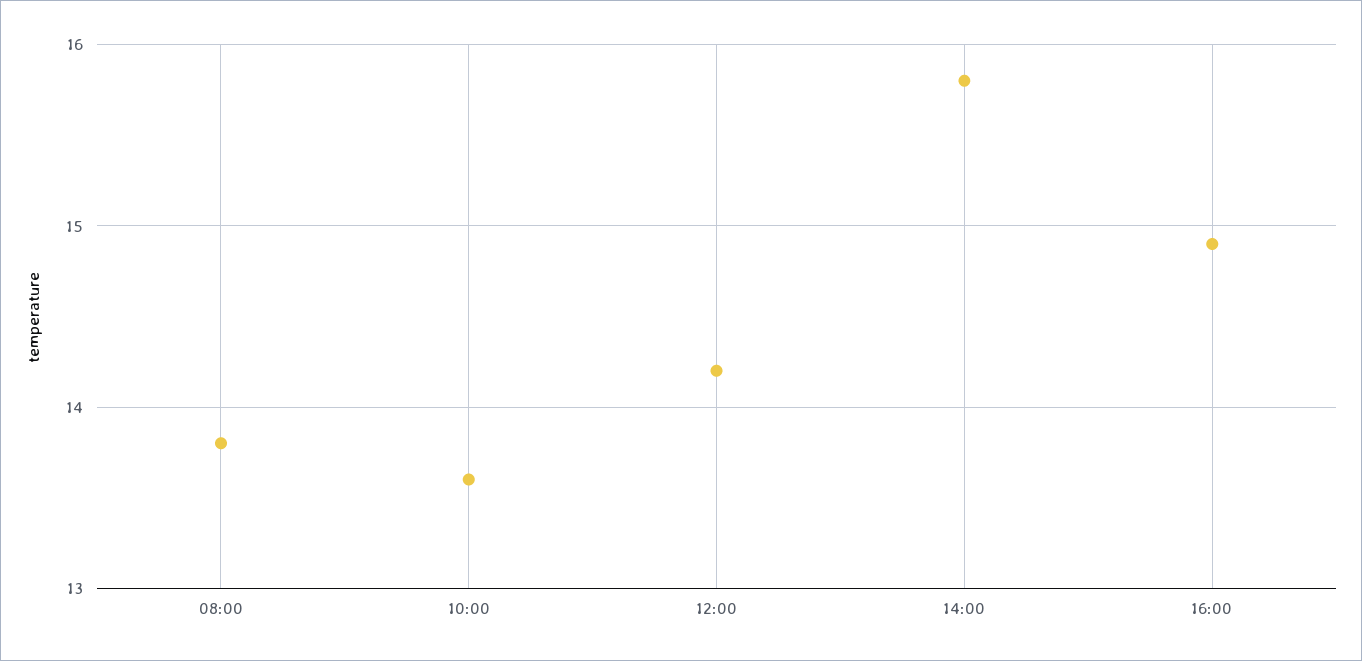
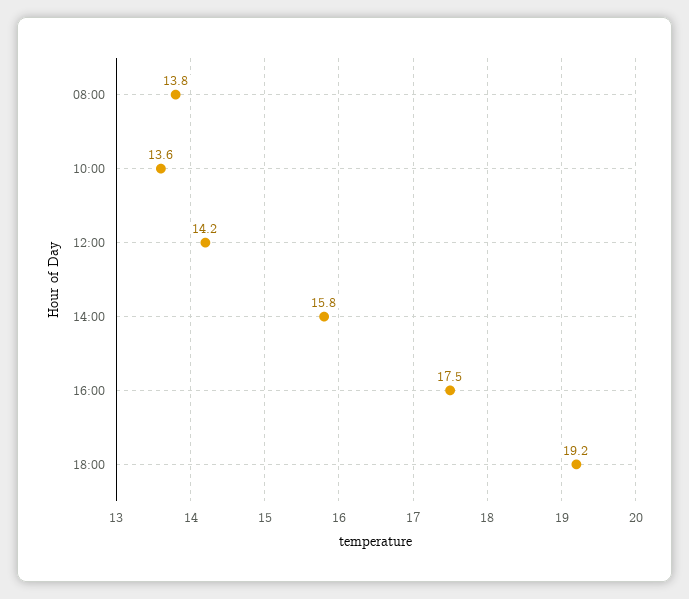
16:00: 14.9 -> 17.5
18:00: none -> 19.2

